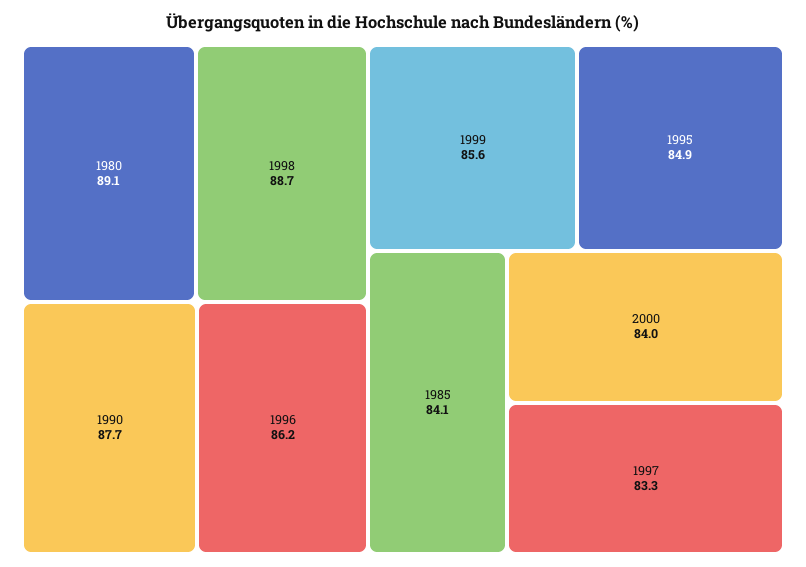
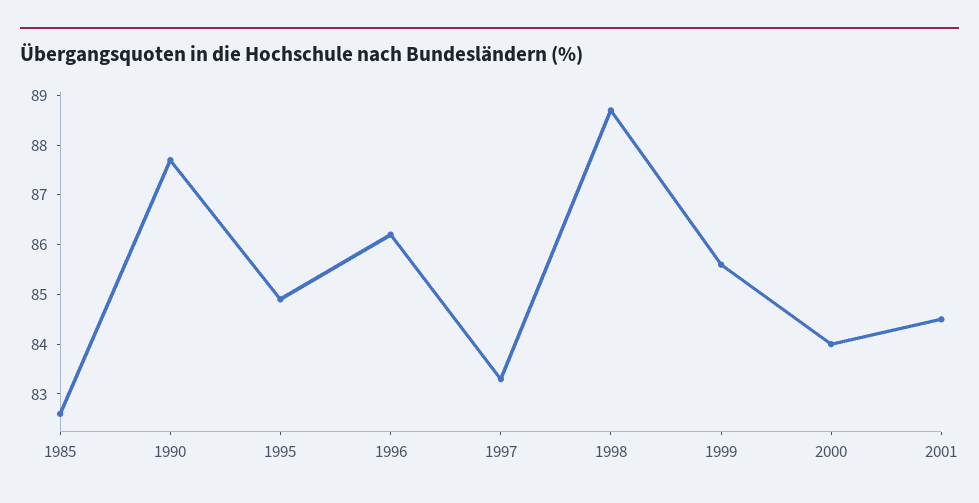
1980: 89.1 -> none
1985: 84.1 -> 82.5
2001: none -> 84.5

